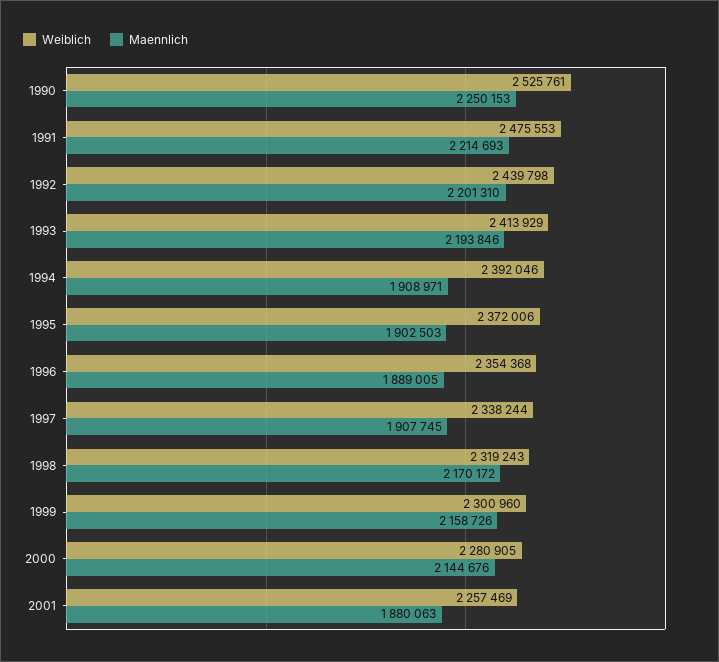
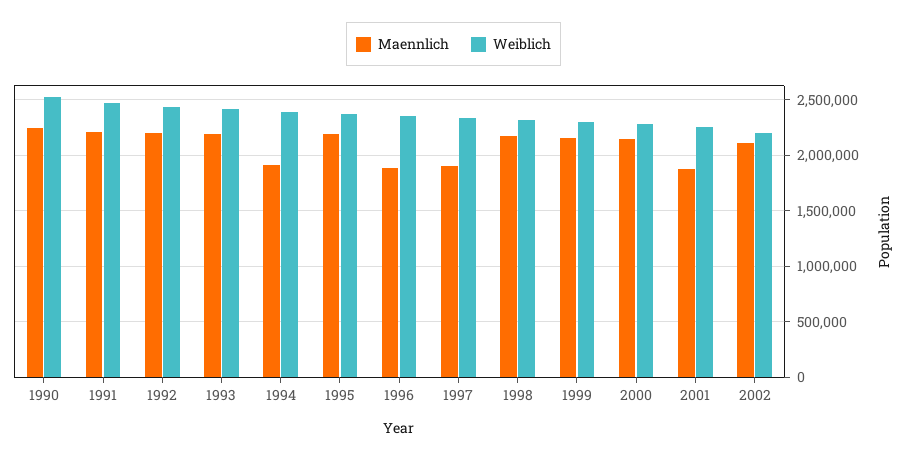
Maennlich, 1995: 1902503 -> 2200000
Maennlich, 2002: none -> 2100000
Weiblich, 2002: none -> 2200000

